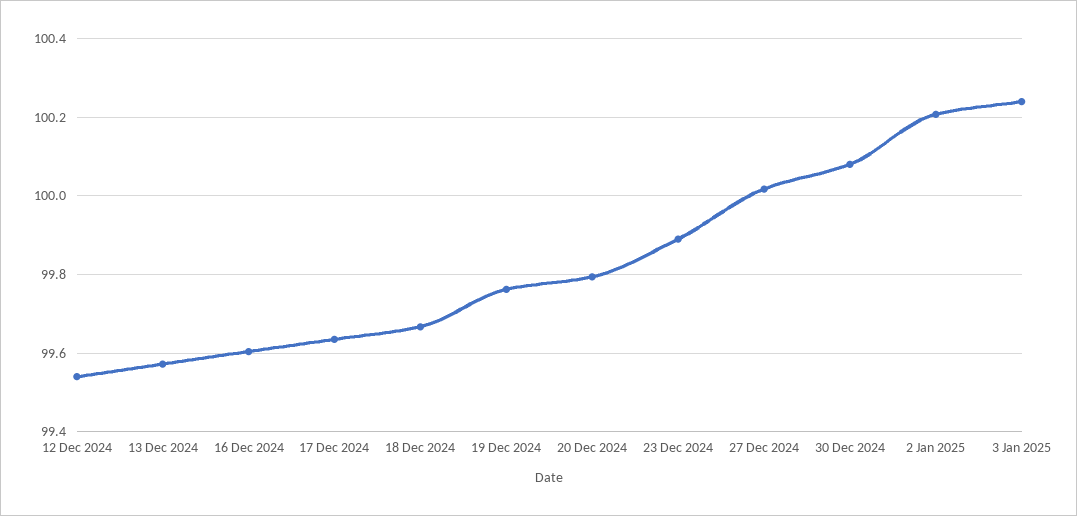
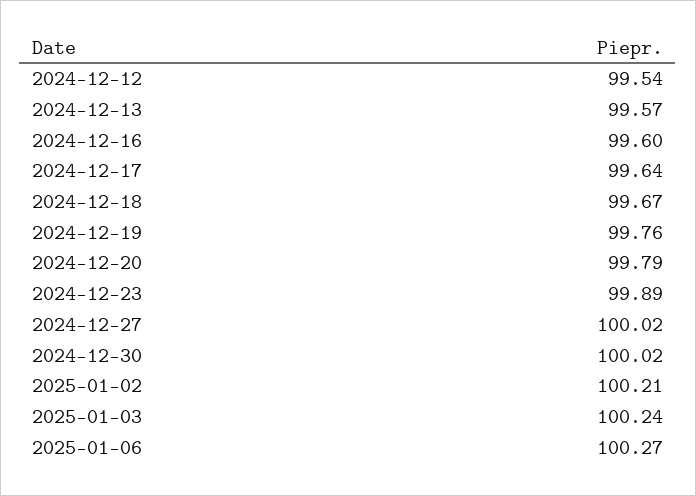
30 Dec 2024: 100.08 -> 100.02
2025-01-06: none -> 100.27

